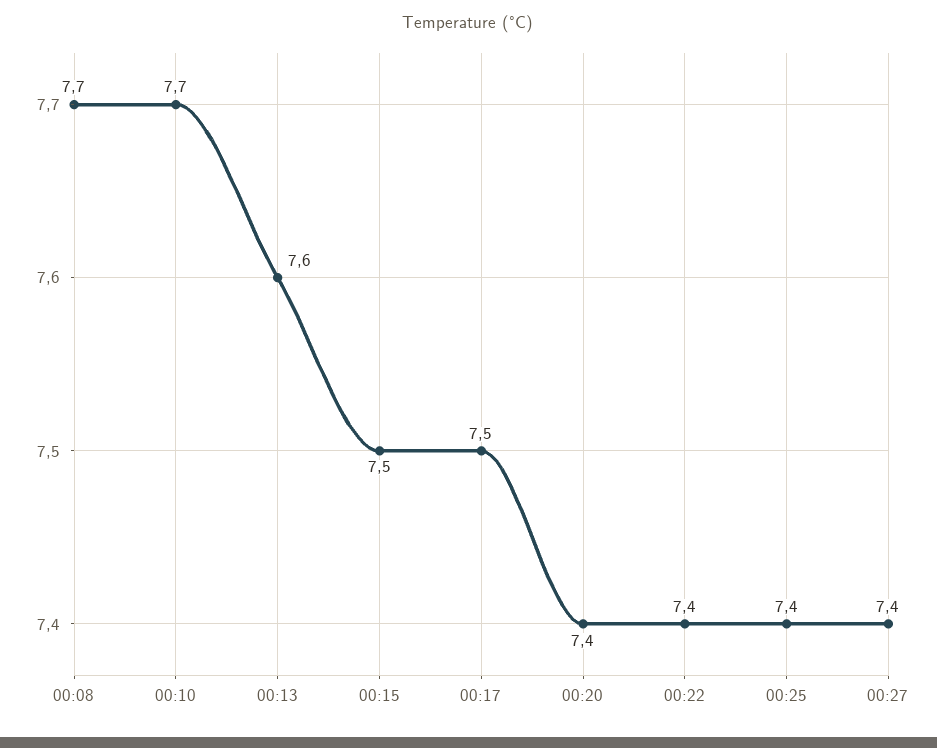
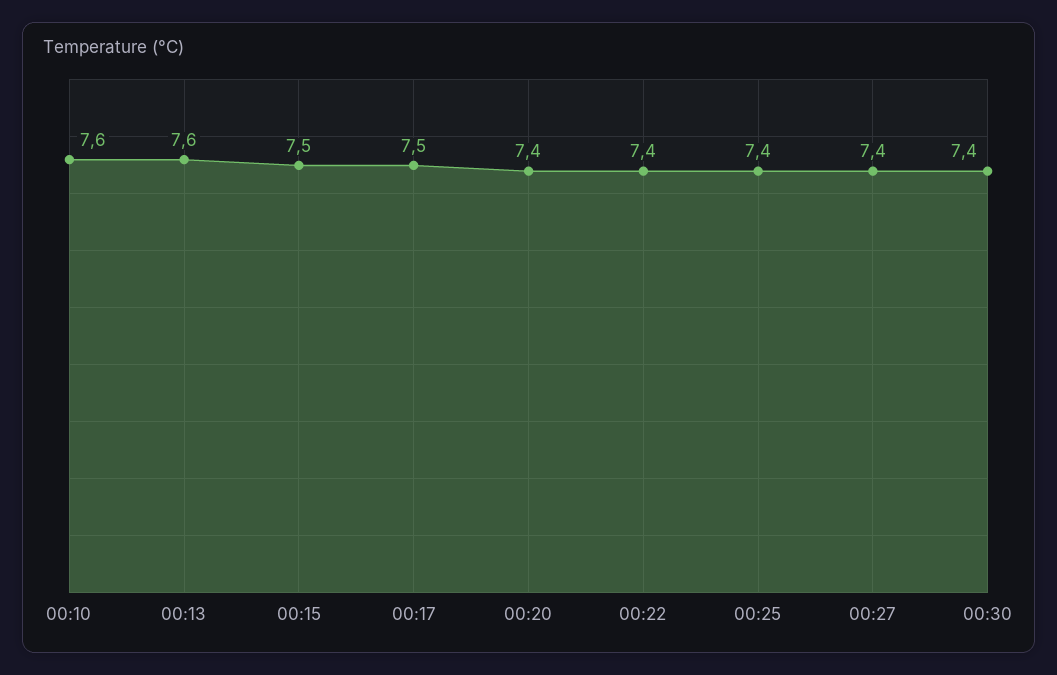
00:08: 7.7 -> none
00:10: 7.7 -> 7.6
00:30: none -> 7.4

